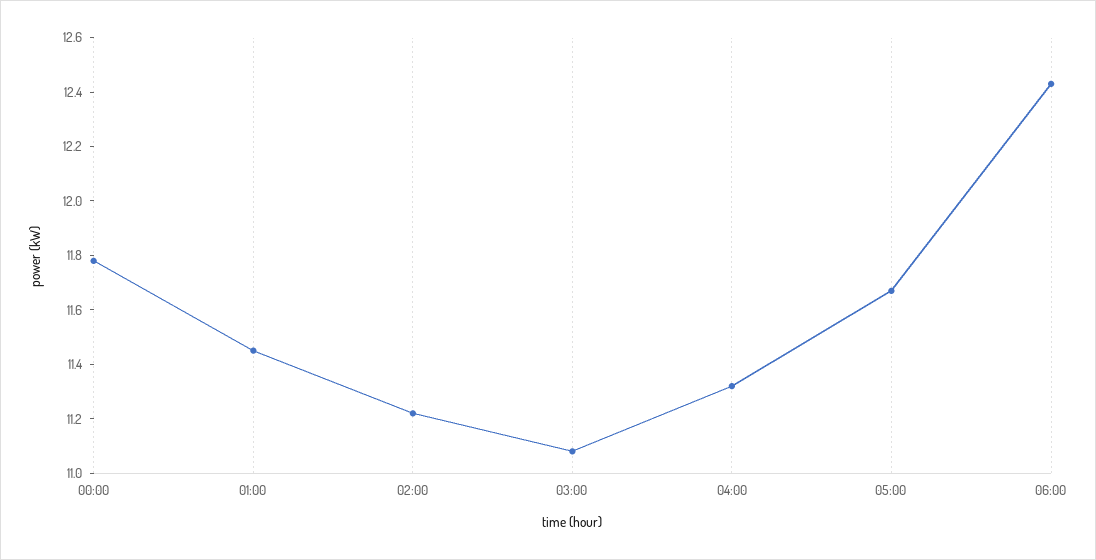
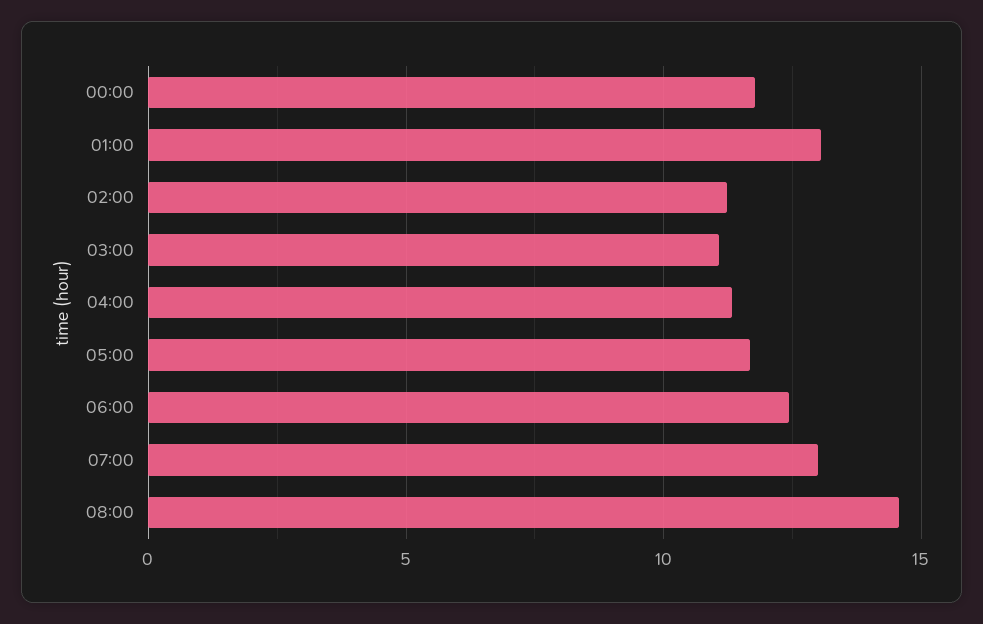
01:00: 11.45 -> 13
07:00: none -> 13
08:00: none -> 14.5

